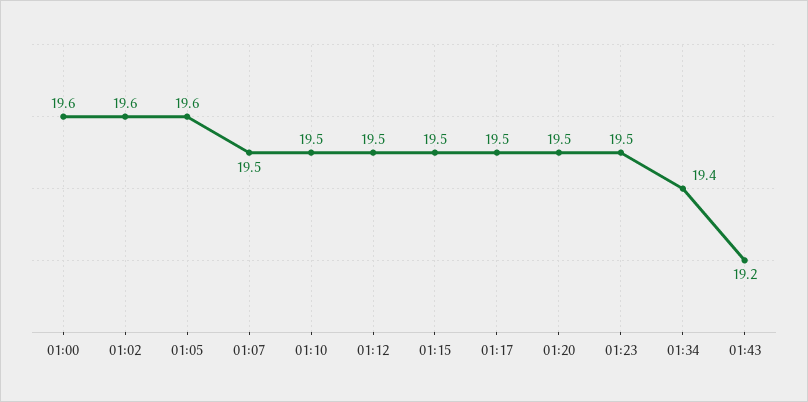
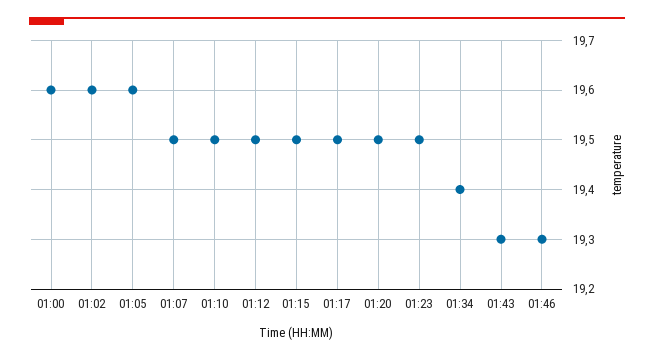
01:43: 19.2 -> 19.3
01:46: none -> 19.3

